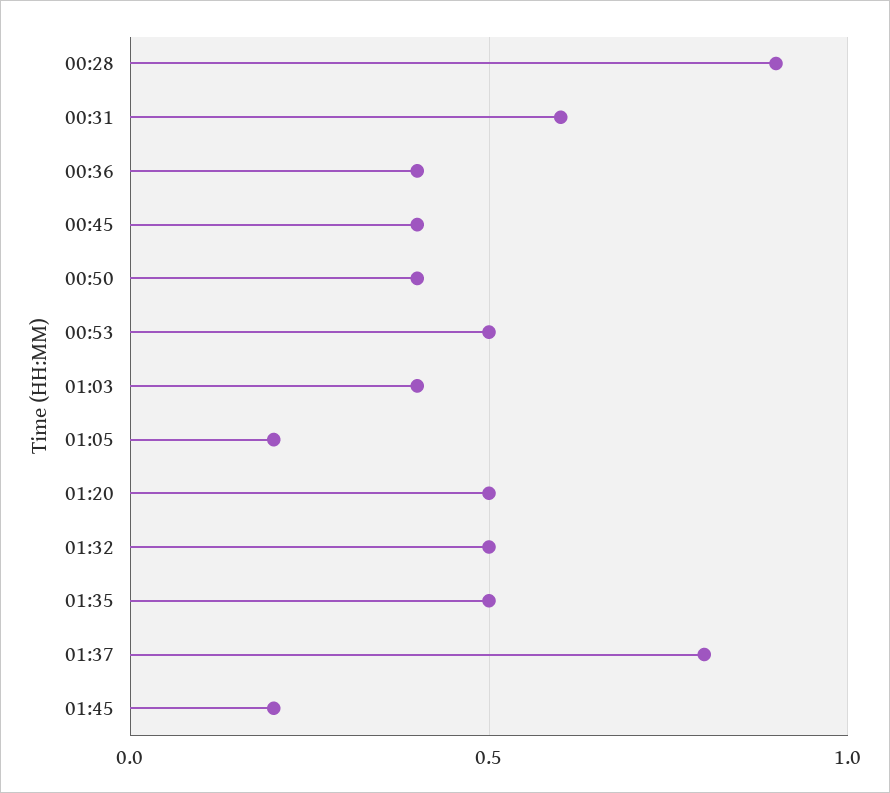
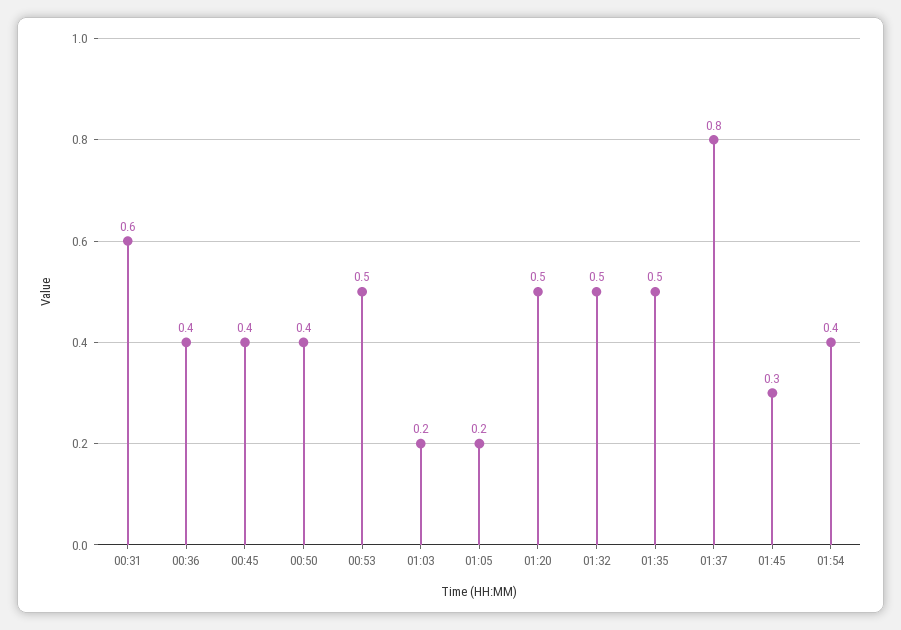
00:28: 0.9 -> none
01:03: 0.4 -> 0.2
01:45: 0.2 -> 0.3
01:54: none -> 0.4

